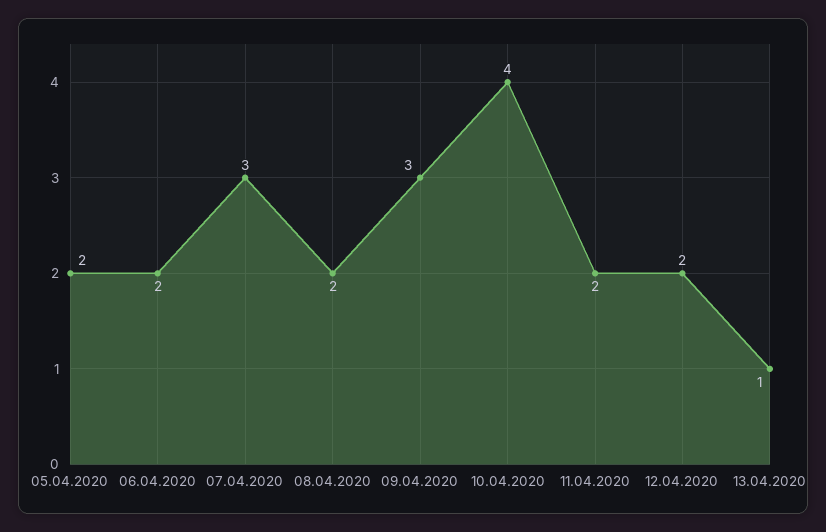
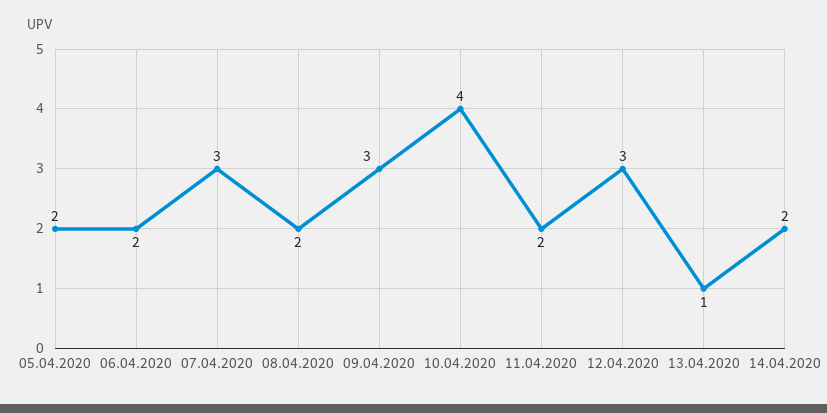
12.04.2020: 2 -> 3
14.04.2020: none -> 2

